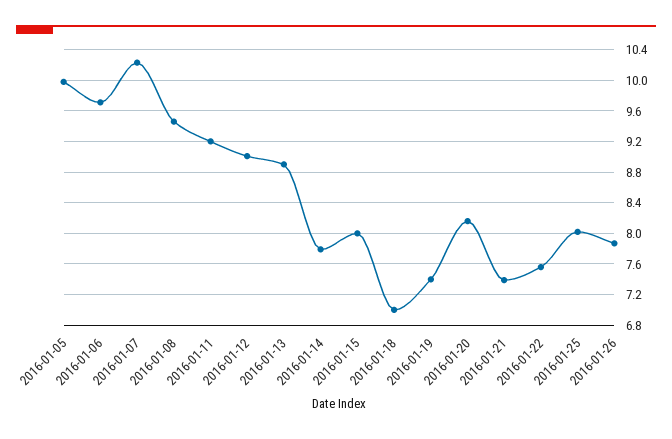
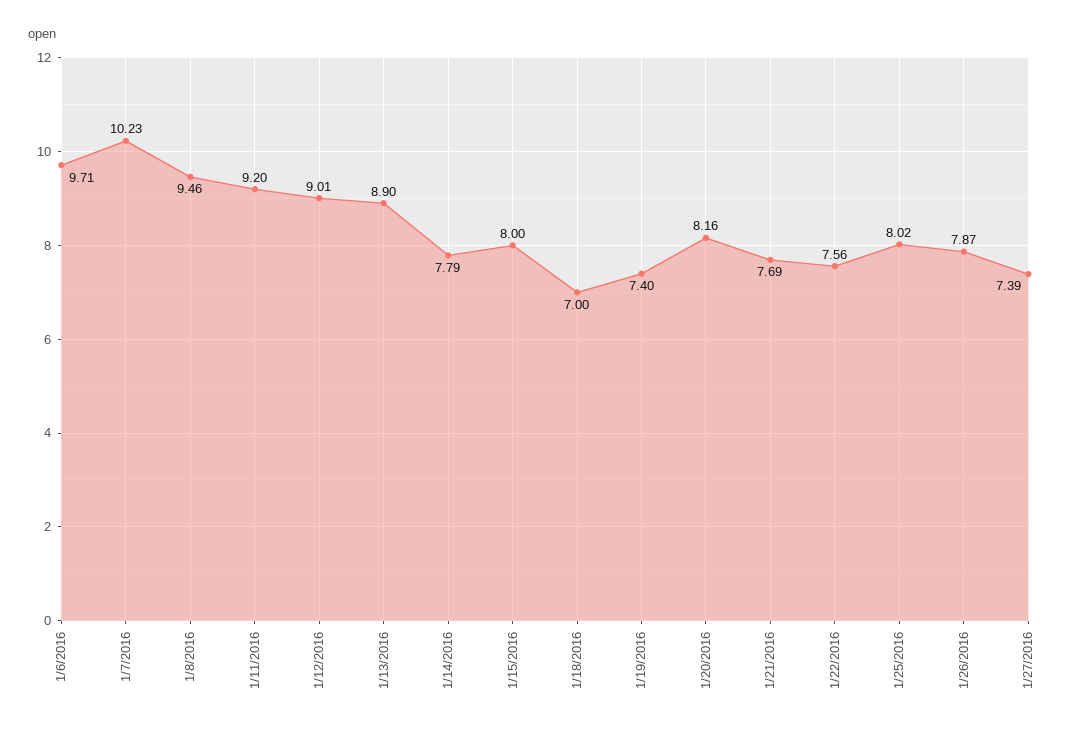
2016-01-05: 10 -> none
2016-01-21: 7.4 -> 7.69
1/27/2016: none -> 7.39

